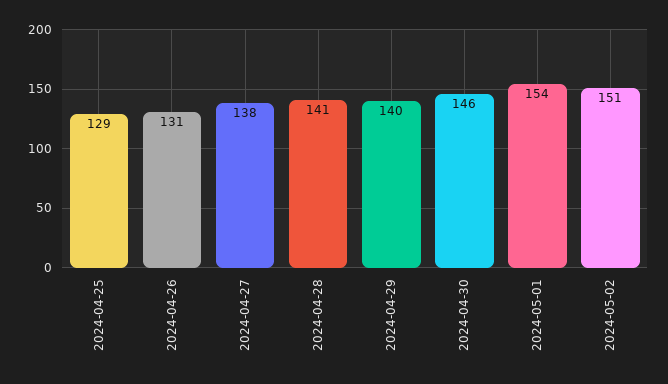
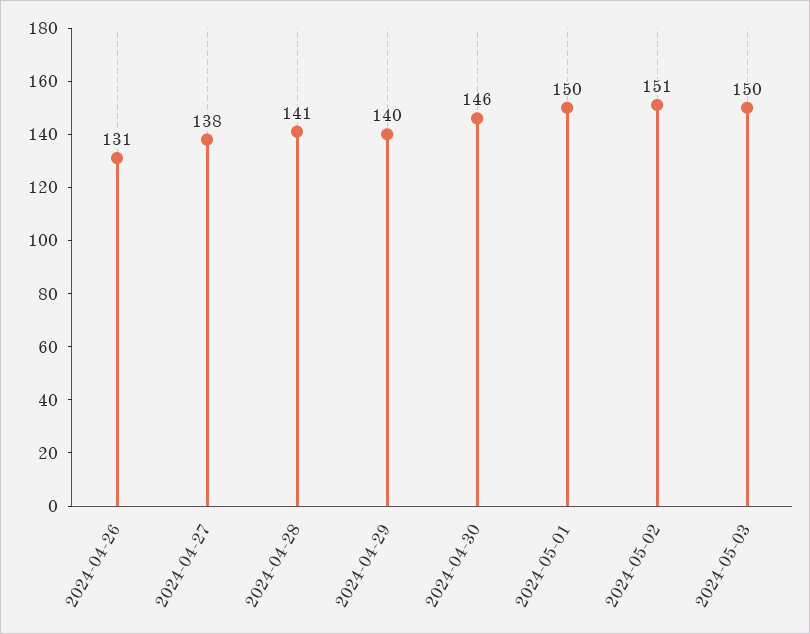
2024-04-25: 129 -> none
2024-05-01: 154 -> 150
2024-05-03: none -> 150

